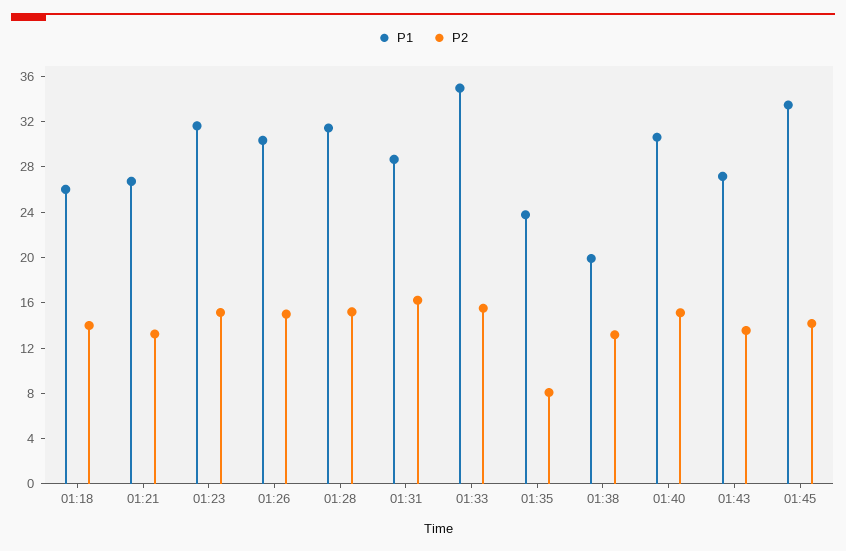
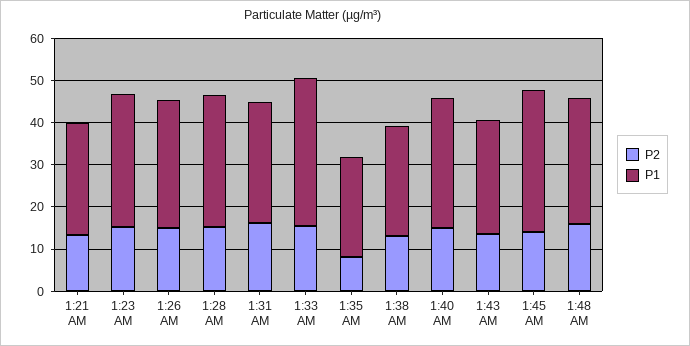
P1, 01:18: 26 -> none
P2, 01:18: 14 -> none
P1, 01:38: 20 -> 26
P2, 1:48 AM: none -> 16
P1, 1:48 AM: none -> 30

